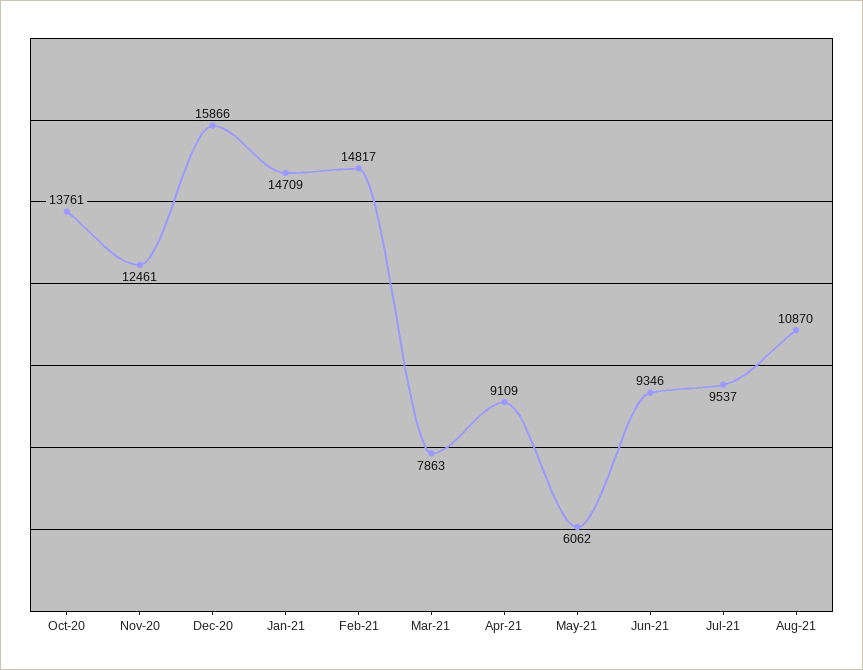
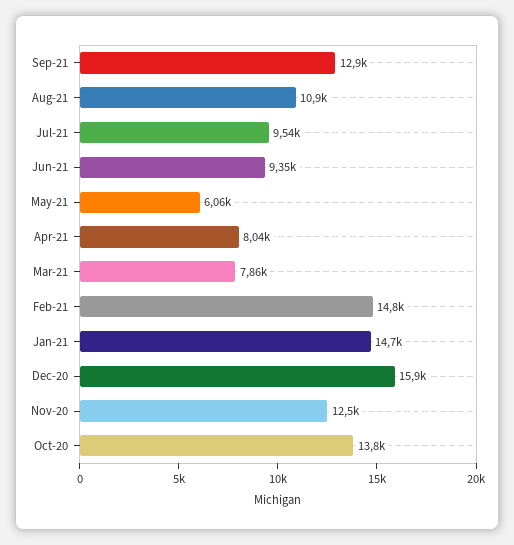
Apr-21: 9109 -> 8040
Sep-21: none -> 12900

